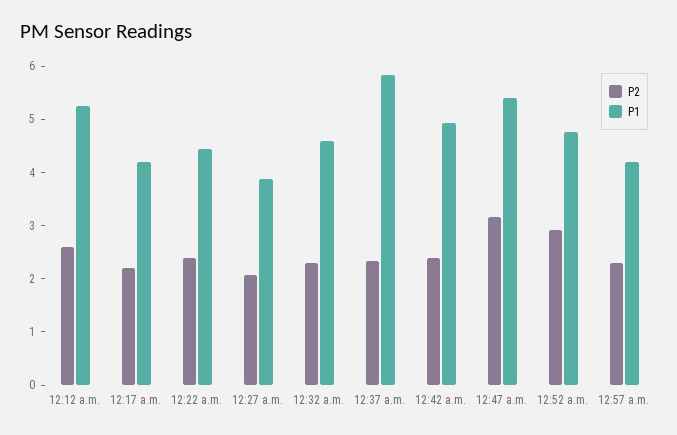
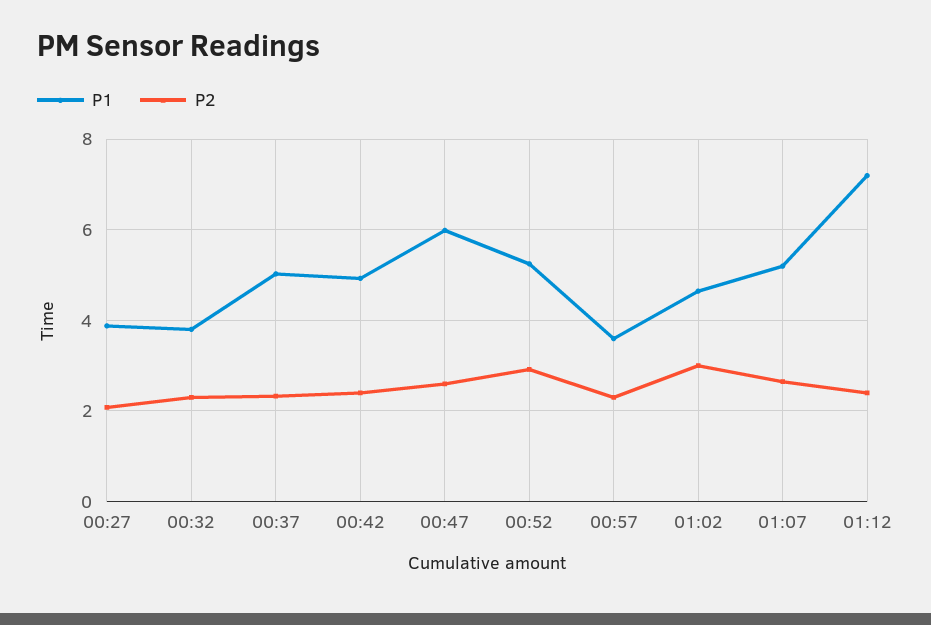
P2, 12:12 a.m.: 2.6 -> none
P1, 12:12 a.m.: 5.2 -> none
P2, 12:17 a.m.: 2.2 -> none
P1, 12:17 a.m.: 4.2 -> none
P2, 12:22 a.m.: 2.4 -> none
P1, 12:22 a.m.: 4.4 -> none
P1, 12:32 a.m.: 4.6 -> 3.8
P1, 12:37 a.m.: 5.8 -> 5
P2, 12:47 a.m.: 3.2 -> 2.6
P1, 12:47 a.m.: 5.4 -> 6
P1, 12:52 a.m.: 4.8 -> 5.2
P1, 12:57 a.m.: 4.2 -> 3.6
P1, 01:02: none -> 4.6
P2, 01:02: none -> 3
P1, 01:07: none -> 5.2
P2, 01:07: none -> 2.6
P1, 01:12: none -> 7.2
P2, 01:12: none -> 2.4

